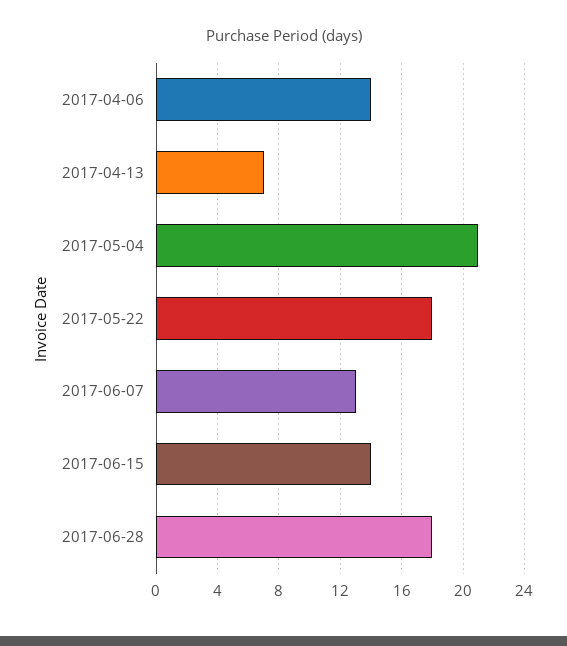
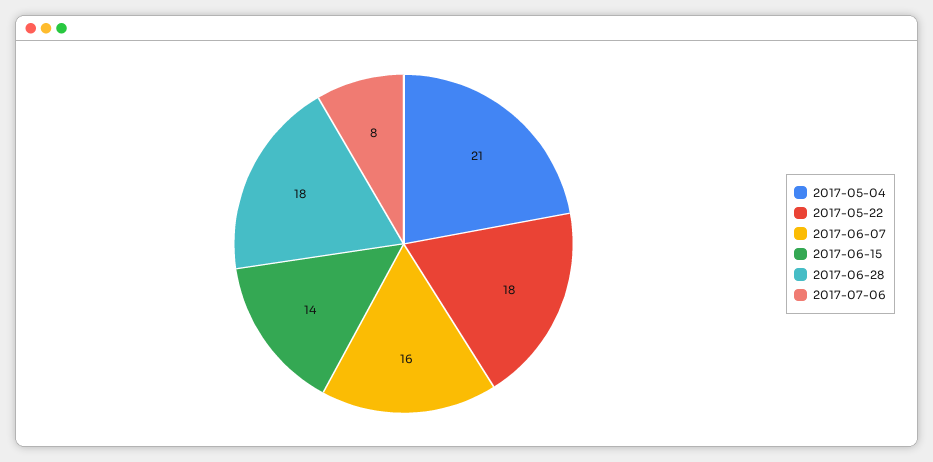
2017-04-06: 14 -> none
2017-04-13: 7 -> none
2017-06-07: 13 -> 16
2017-07-06: none -> 8

